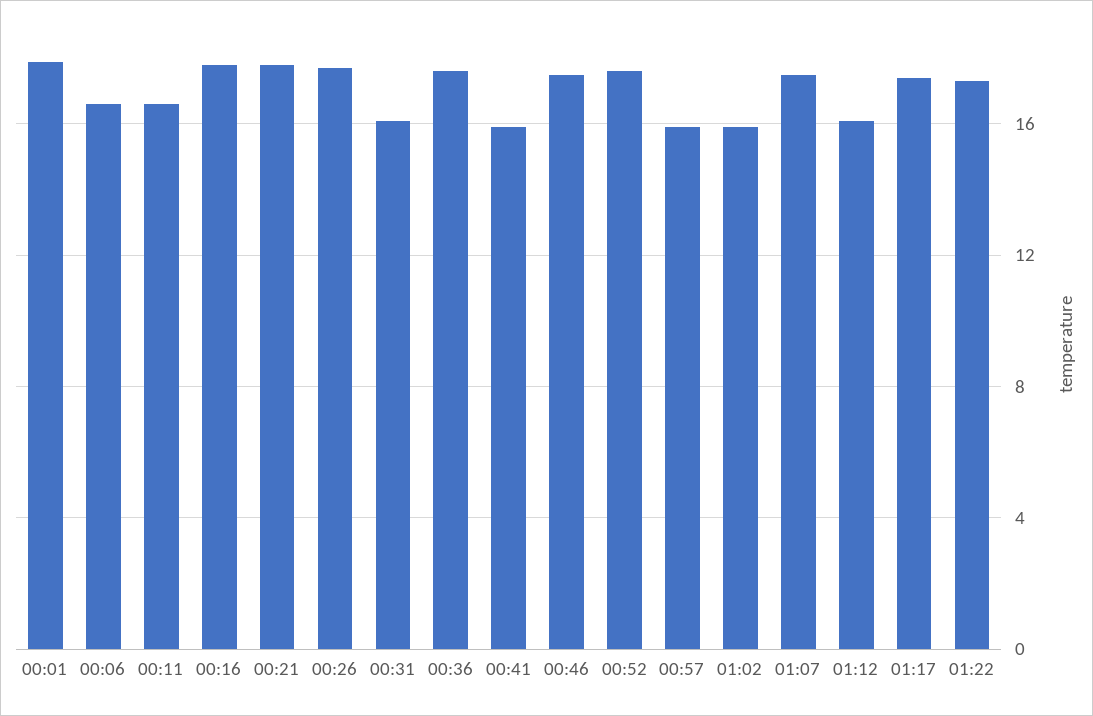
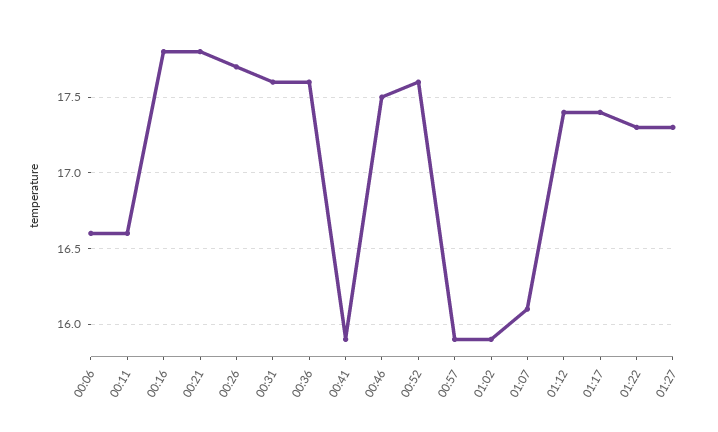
00:01: 18 -> none
00:31: 16 -> 17.6
01:07: 17.5 -> 16.1
01:12: 16 -> 17.4
01:27: none -> 17.3

